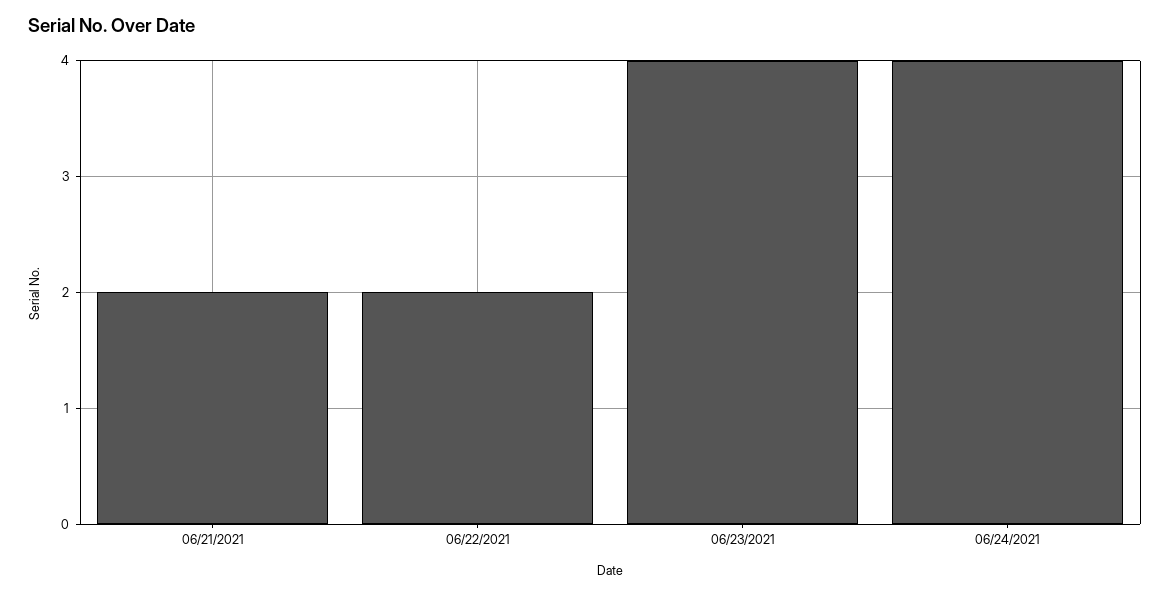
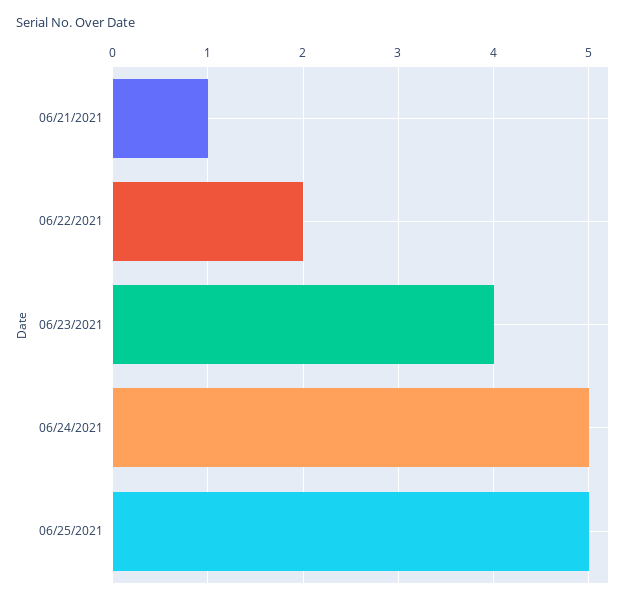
06/21/2021: 2 -> 1
06/24/2021: 4 -> 5
06/25/2021: none -> 5

